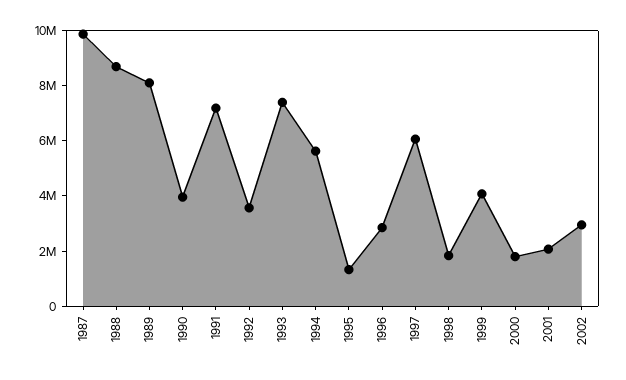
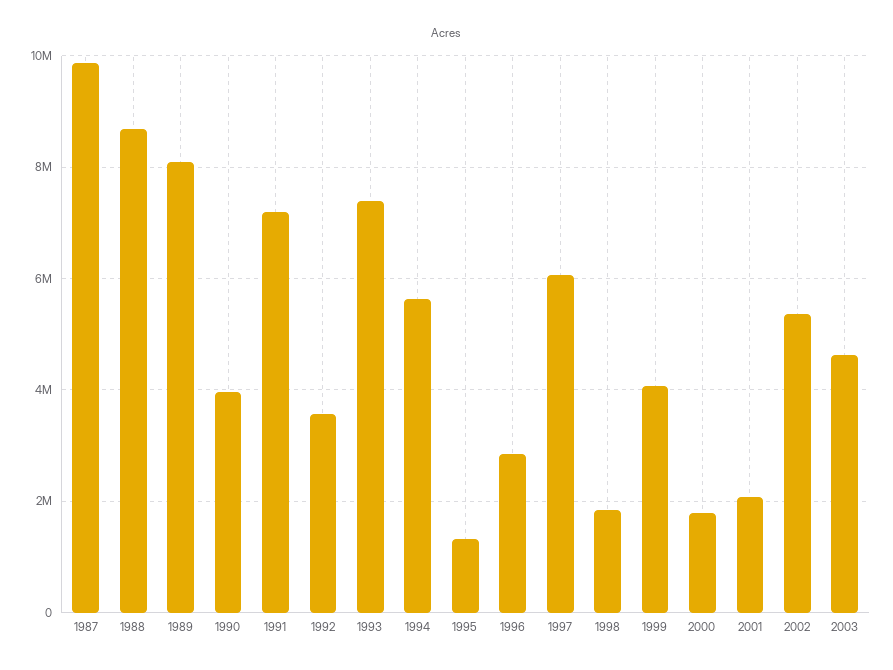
2002: 3000000 -> 5400000
2003: none -> 4600000

